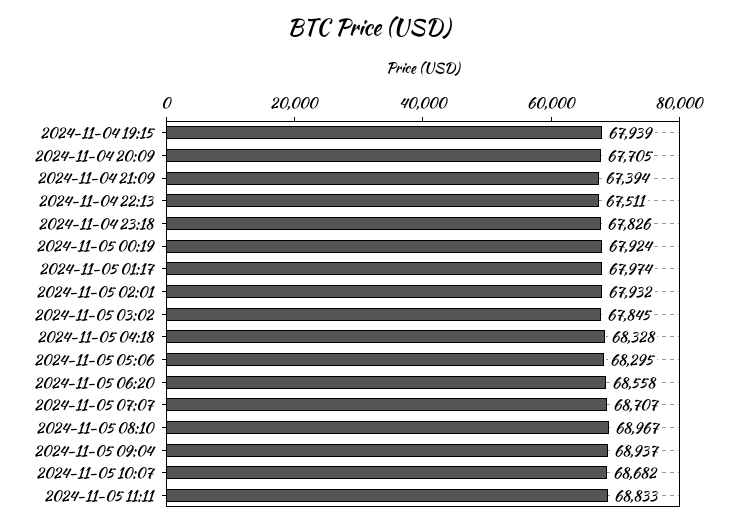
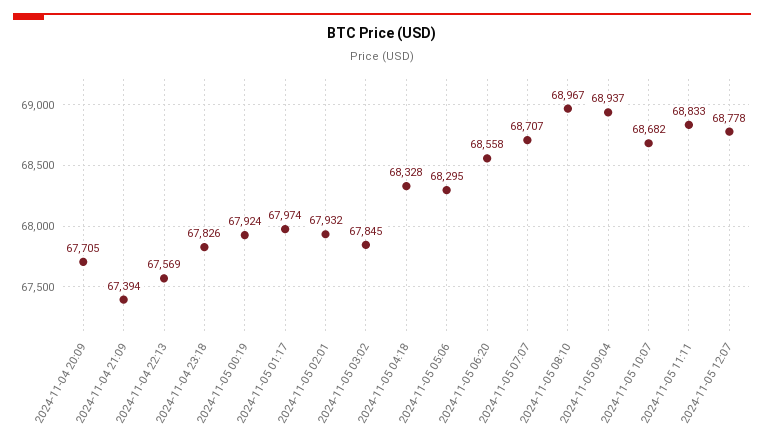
2024-11-04 19:15: 67939 -> none
2024-11-04 22:13: 67511 -> 67569
2024-11-05 12:07: none -> 68778

